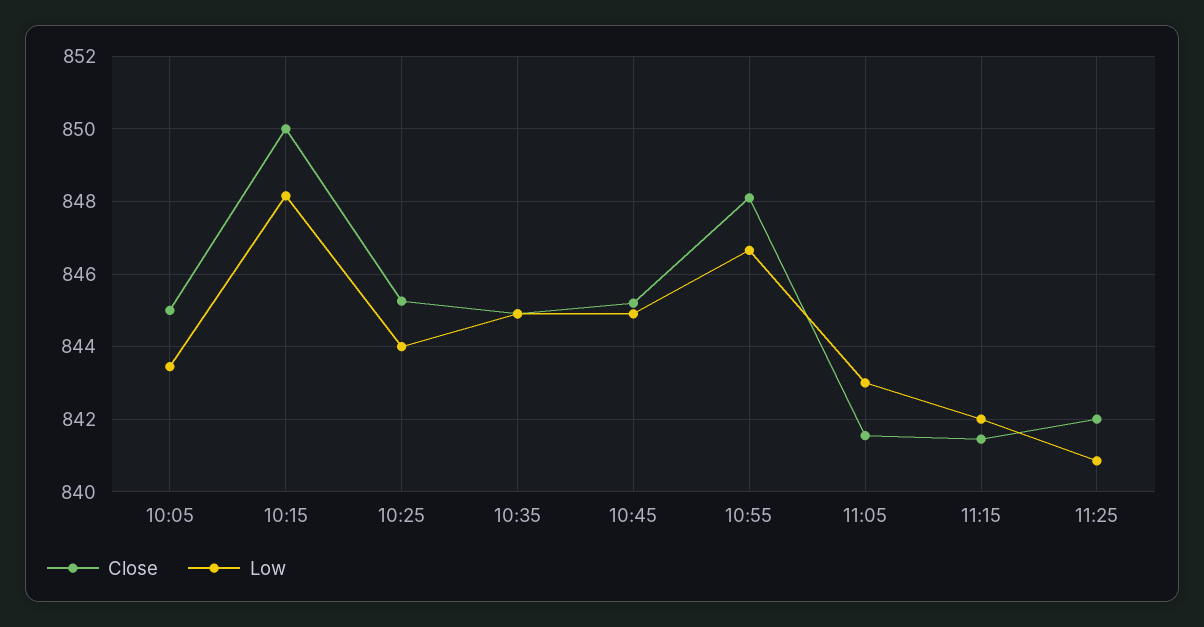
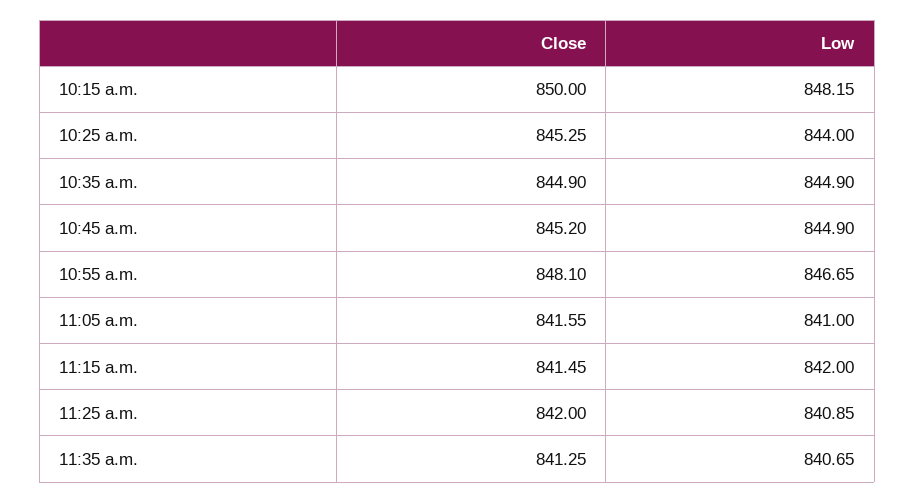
Close, 10:05: 845 -> none
Low, 10:05: 843.4 -> none
Low, 11:05: 843 -> 841
Close, 11:35 a.m.: none -> 841.25
Low, 11:35 a.m.: none -> 840.65

